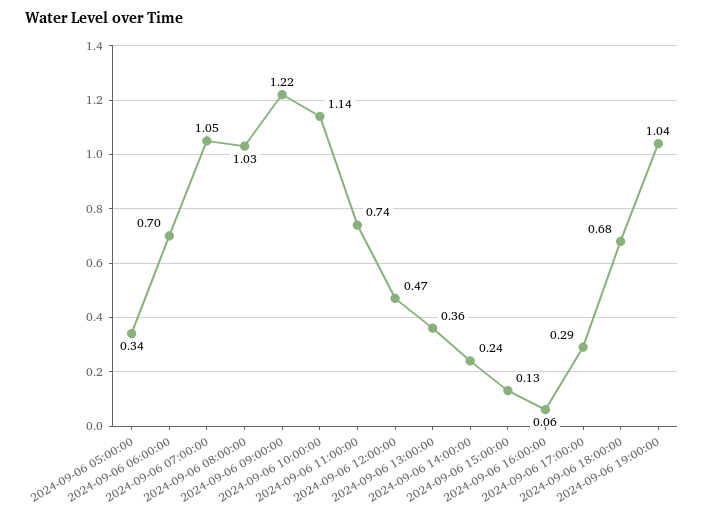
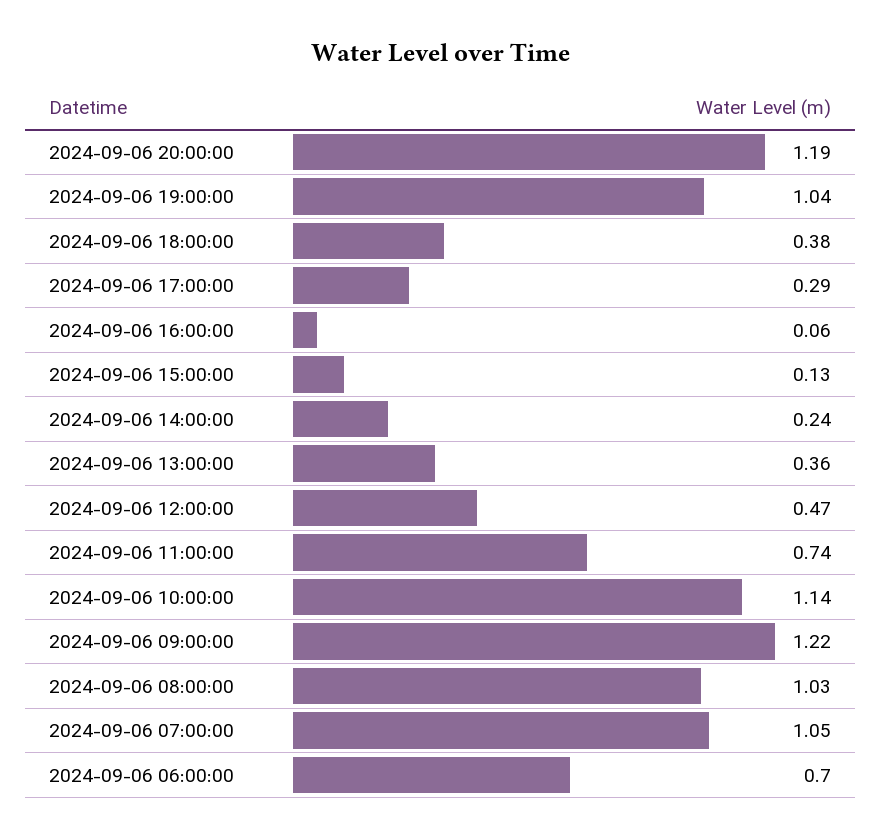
2024-09-06 05:00:00: 0.34 -> none
2024-09-06 18:00:00: 0.68 -> 0.38
2024-09-06 20:00:00: none -> 1.19

